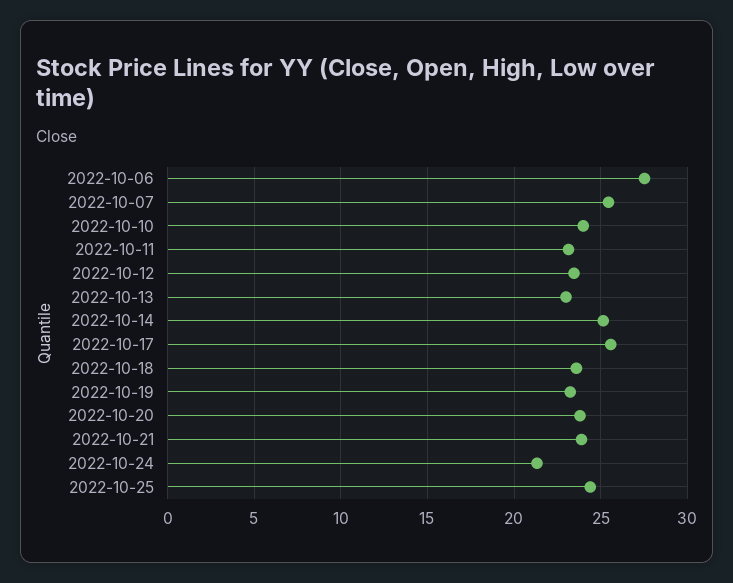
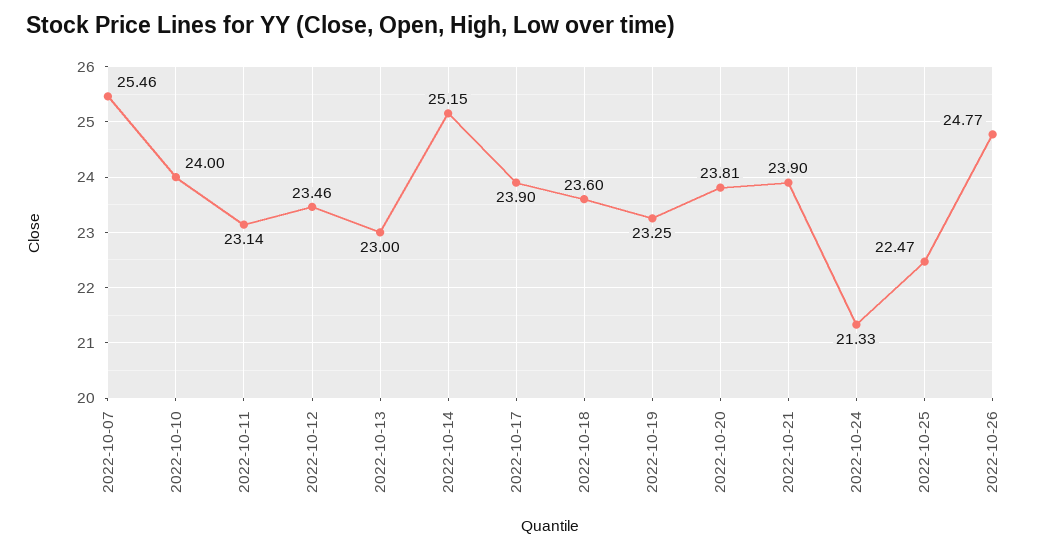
2022-10-06: 27.5 -> none
2022-10-17: 25.5 -> 23.9
2022-10-25: 24.5 -> 22.47
2022-10-26: none -> 24.77

